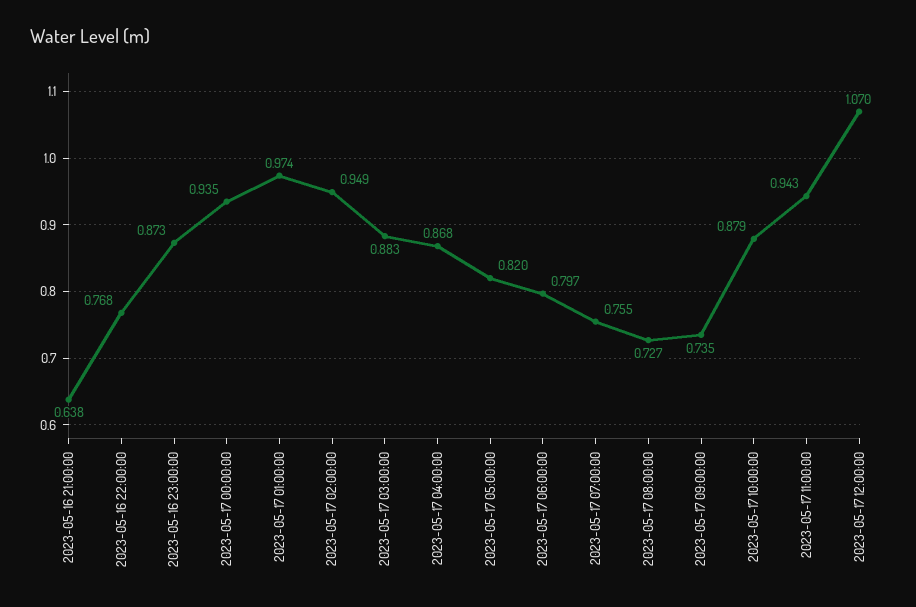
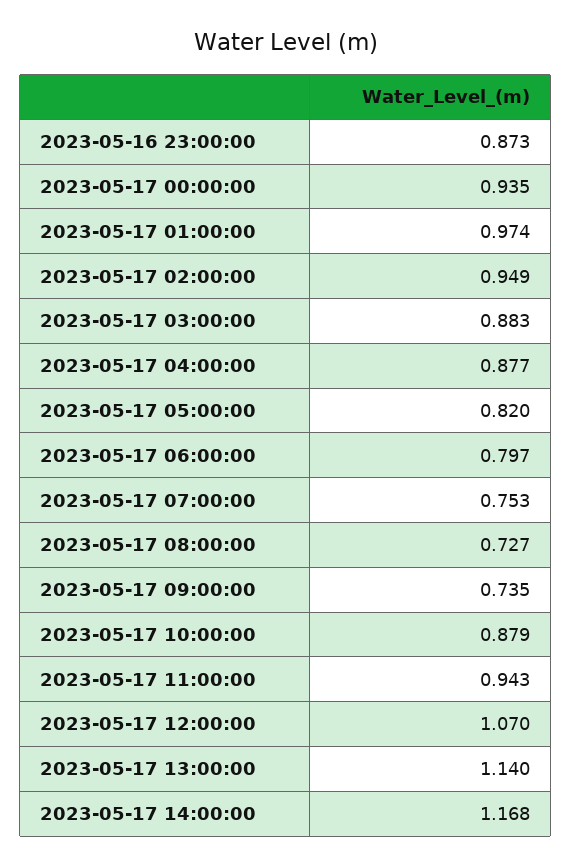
2023-05-16 21:00:00: 0.638 -> none
2023-05-16 22:00:00: 0.768 -> none
2023-05-17 04:00:00: 0.868 -> 0.877
2023-05-17 07:00:00: 0.755 -> 0.753
2023-05-17 13:00:00: none -> 1.14
2023-05-17 14:00:00: none -> 1.168

